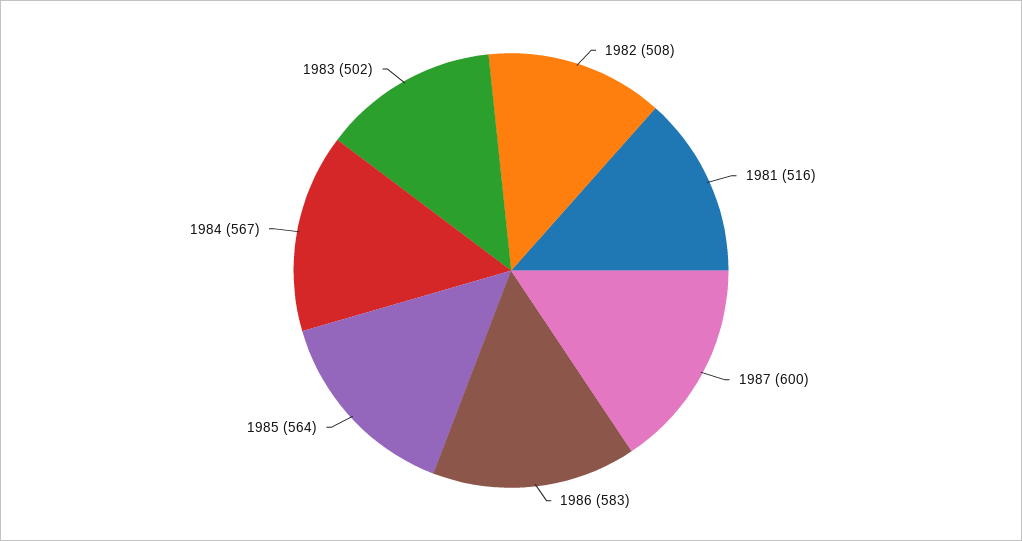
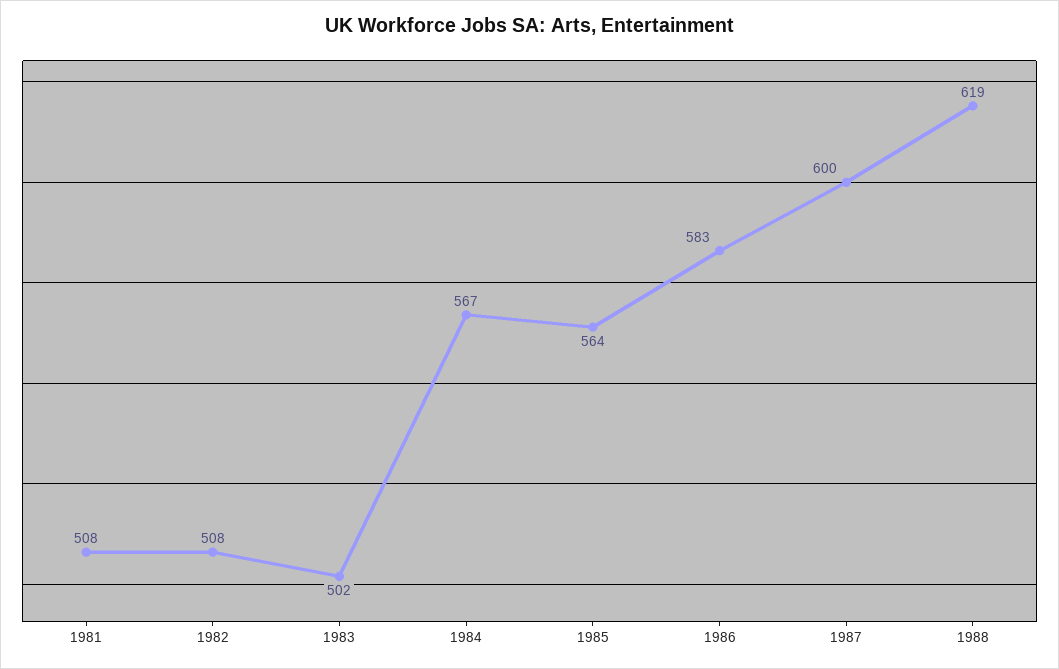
1981: 516 -> 508
1988: none -> 619

